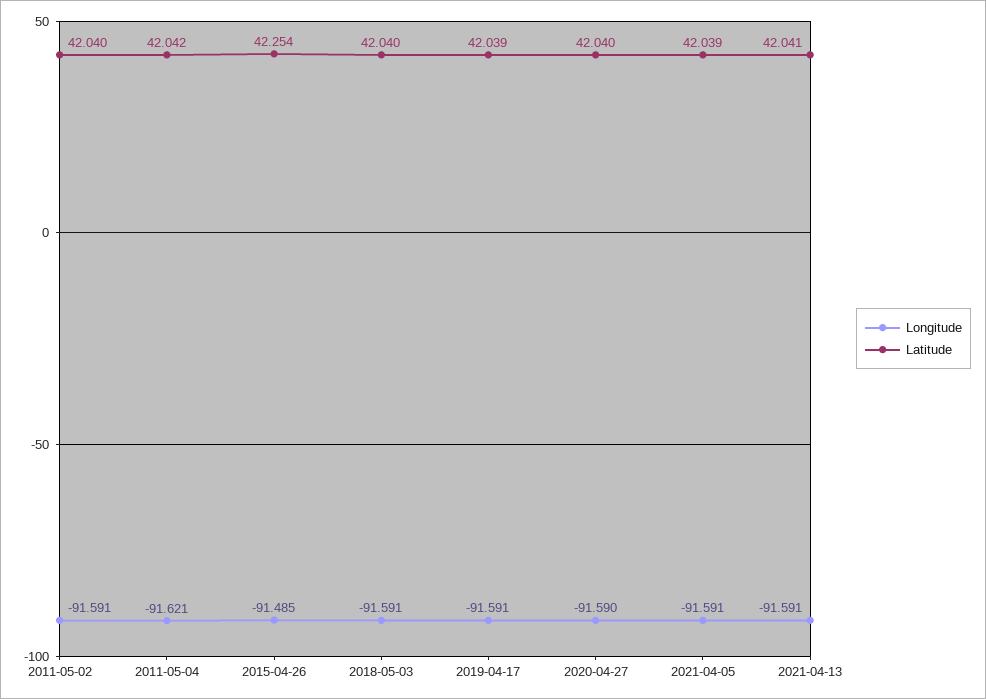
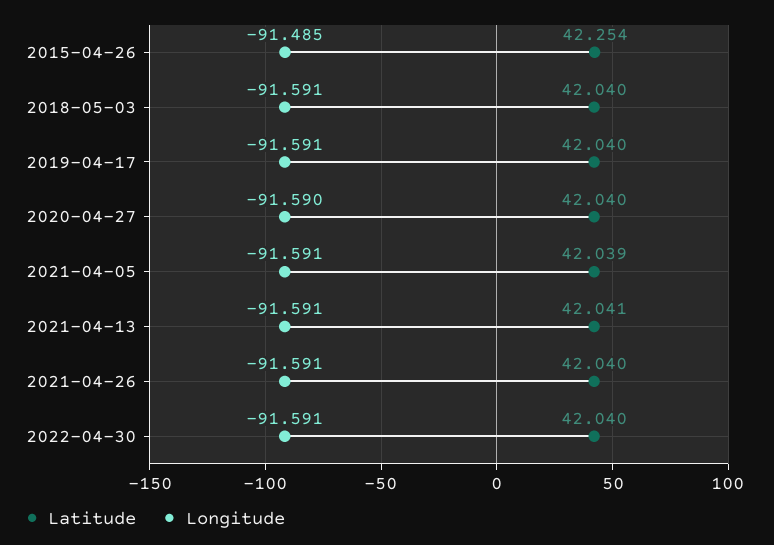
Longitude, 2011-05-02: -91.591 -> none
Latitude, 2011-05-02: 42.04 -> none
Longitude, 2011-05-04: -91.621 -> none
Latitude, 2011-05-04: 42.042 -> none
Latitude, 2019-04-17: 42.039 -> 42.04
Latitude, 2021-04-26: none -> 42.04
Longitude, 2021-04-26: none -> -91.591
Latitude, 2022-04-30: none -> 42.04
Longitude, 2022-04-30: none -> -91.591

